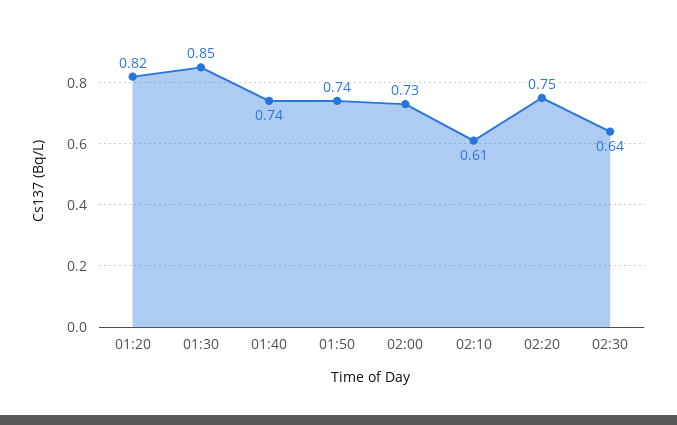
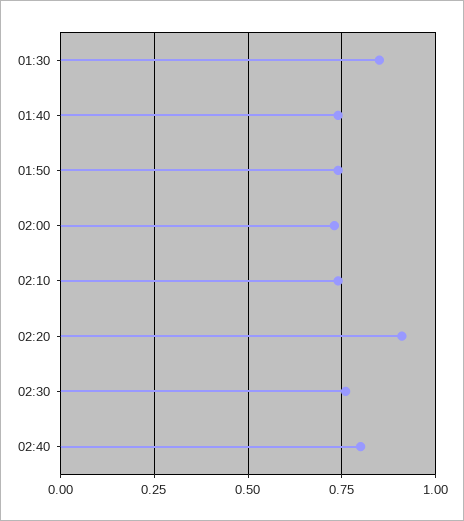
01:20: 0.82 -> none
02:10: 0.61 -> 0.75
02:20: 0.75 -> 0.9
02:30: 0.64 -> 0.75
02:40: none -> 0.8

